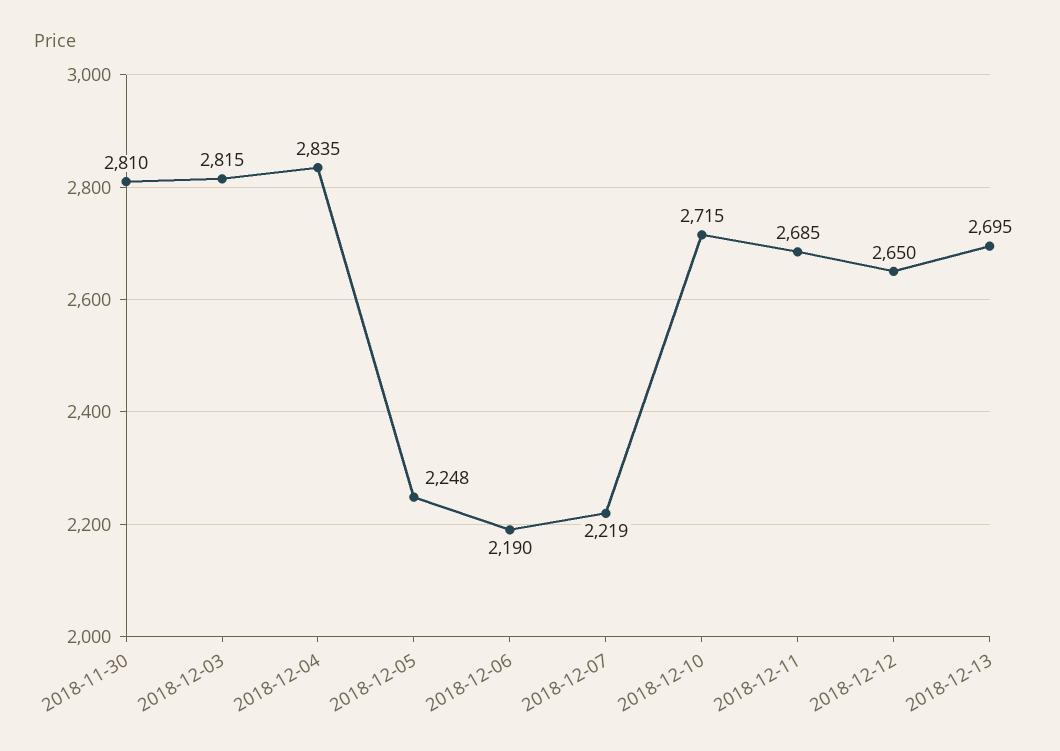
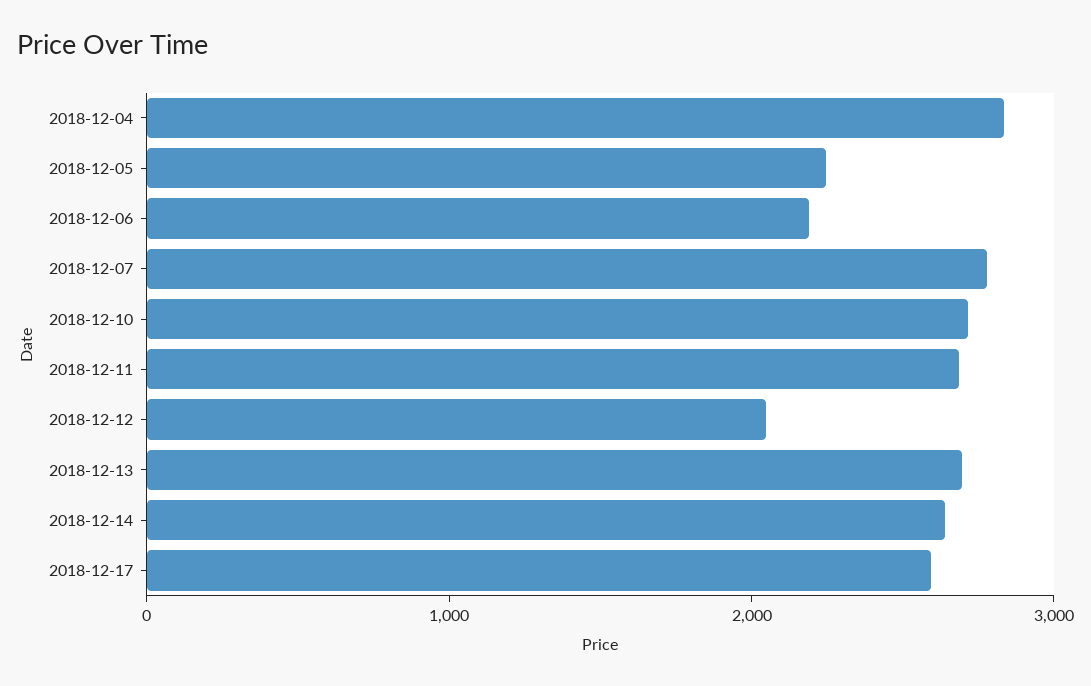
2018-11-30: 2810 -> none
2018-12-03: 2815 -> none
2018-12-07: 2219 -> 2800
2018-12-12: 2650 -> 2000
2018-12-14: none -> 2600
2018-12-17: none -> 2600

